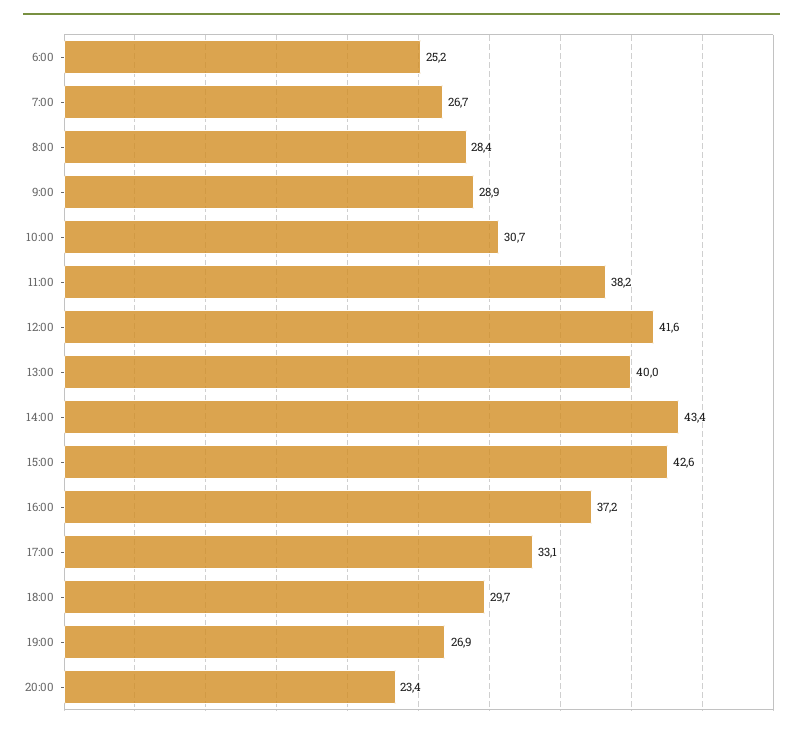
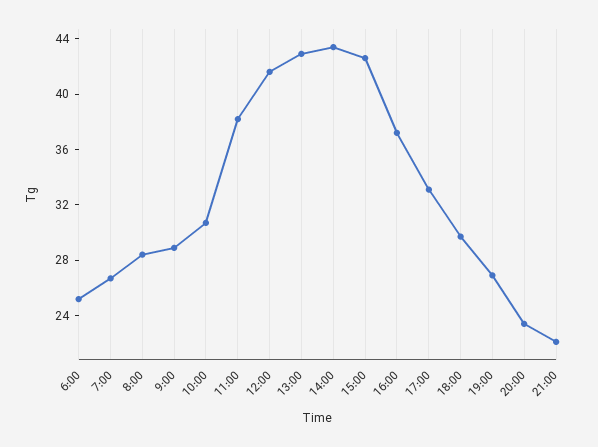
13:00: 40 -> 43
21:00: none -> 22

